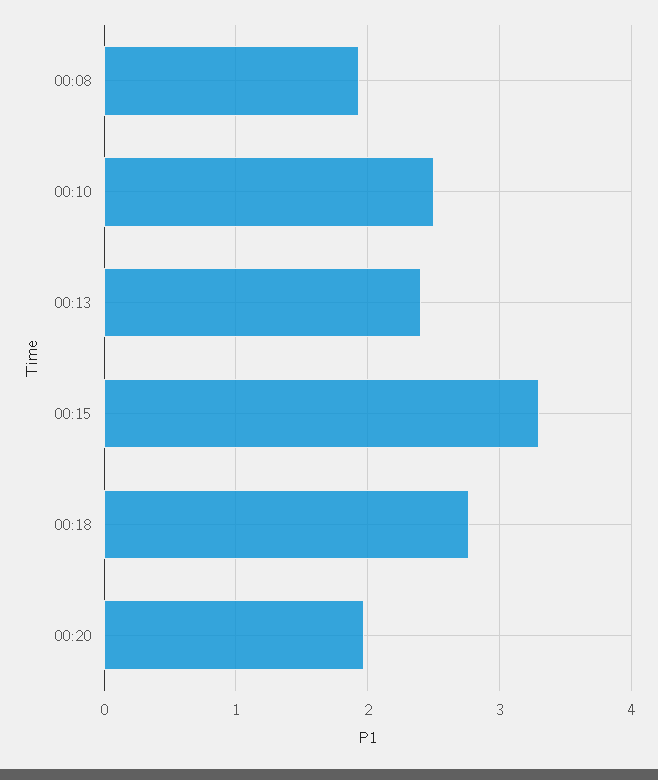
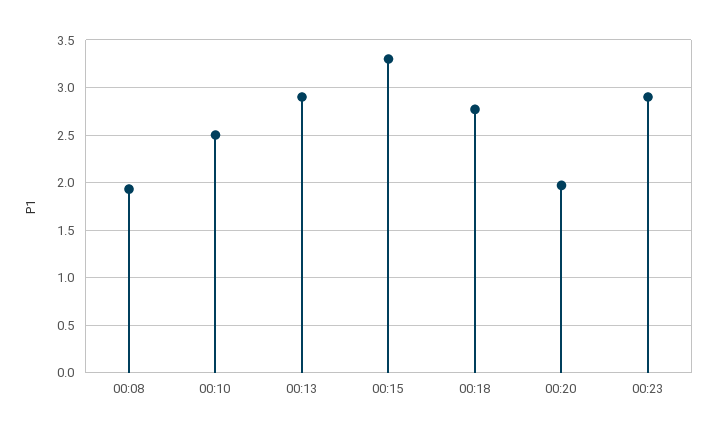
00:13: 2.4 -> 2.9
00:23: none -> 2.9

